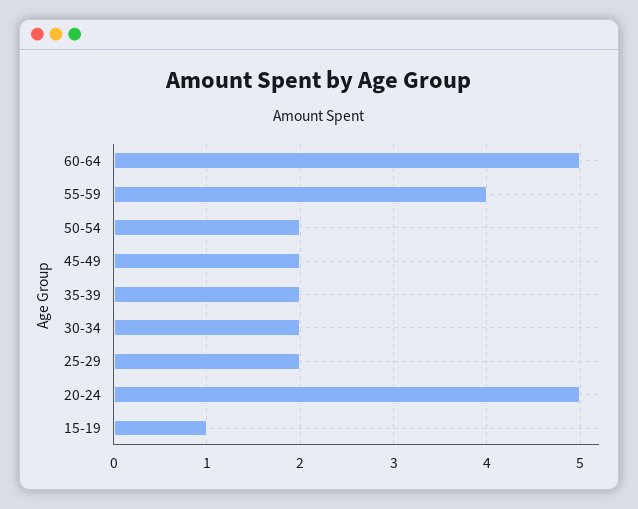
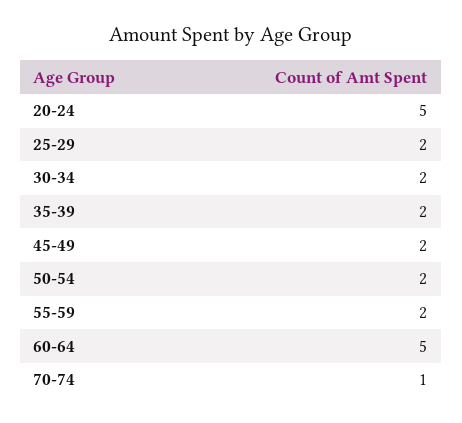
55-59: 4 -> 2
15-19: 1 -> none
70-74: none -> 1

